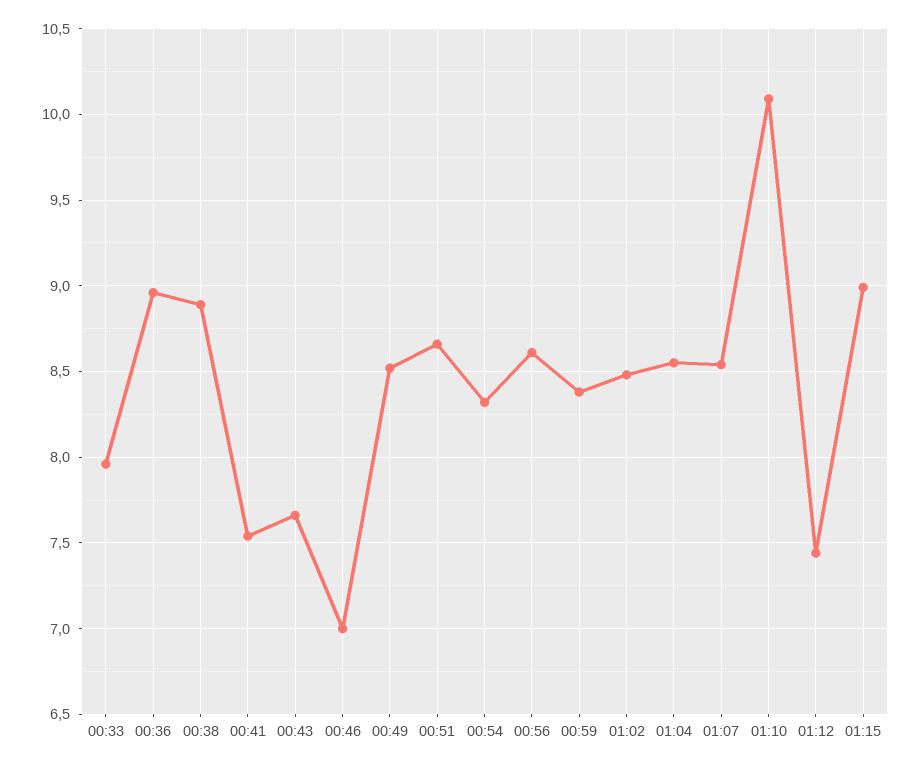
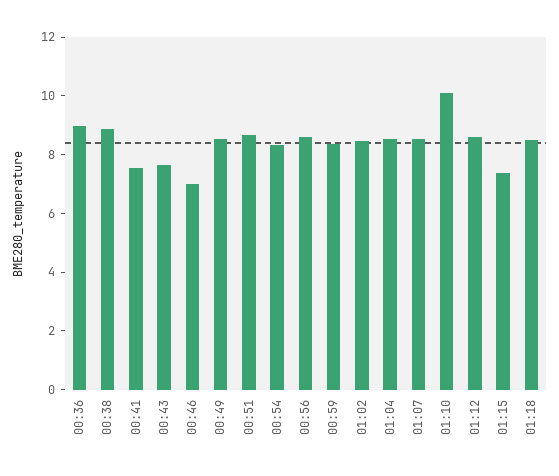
00:33: 7.95 -> none
01:12: 7.45 -> 8.5
01:15: 9 -> 7.5
01:18: none -> 8.5

